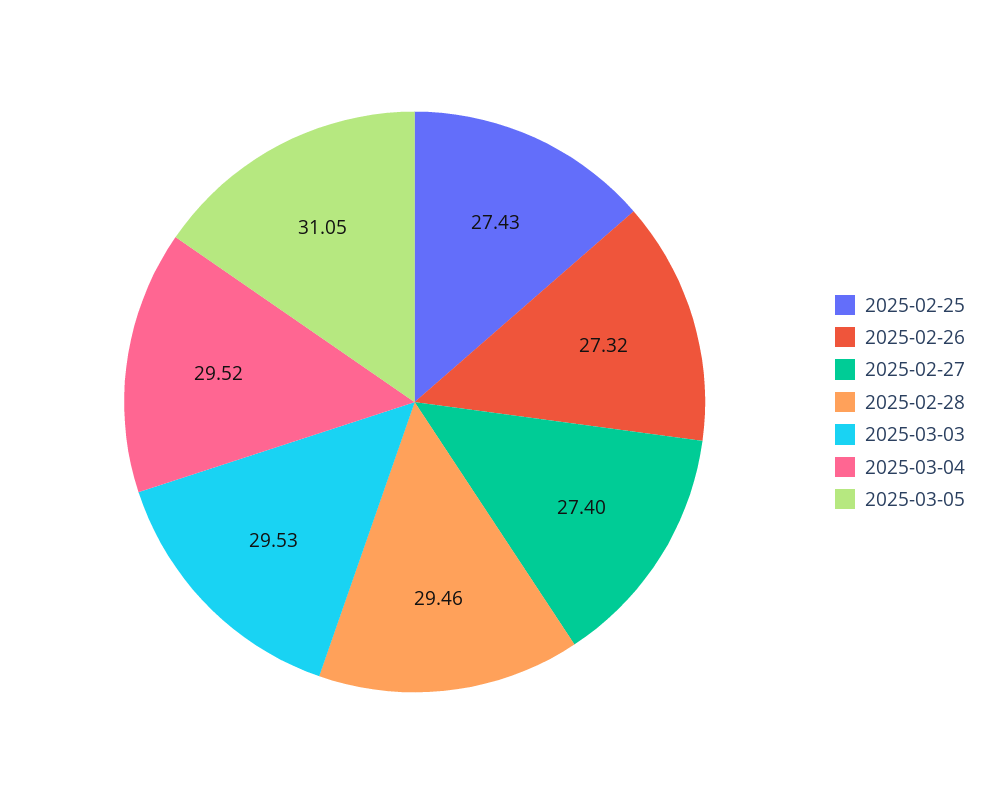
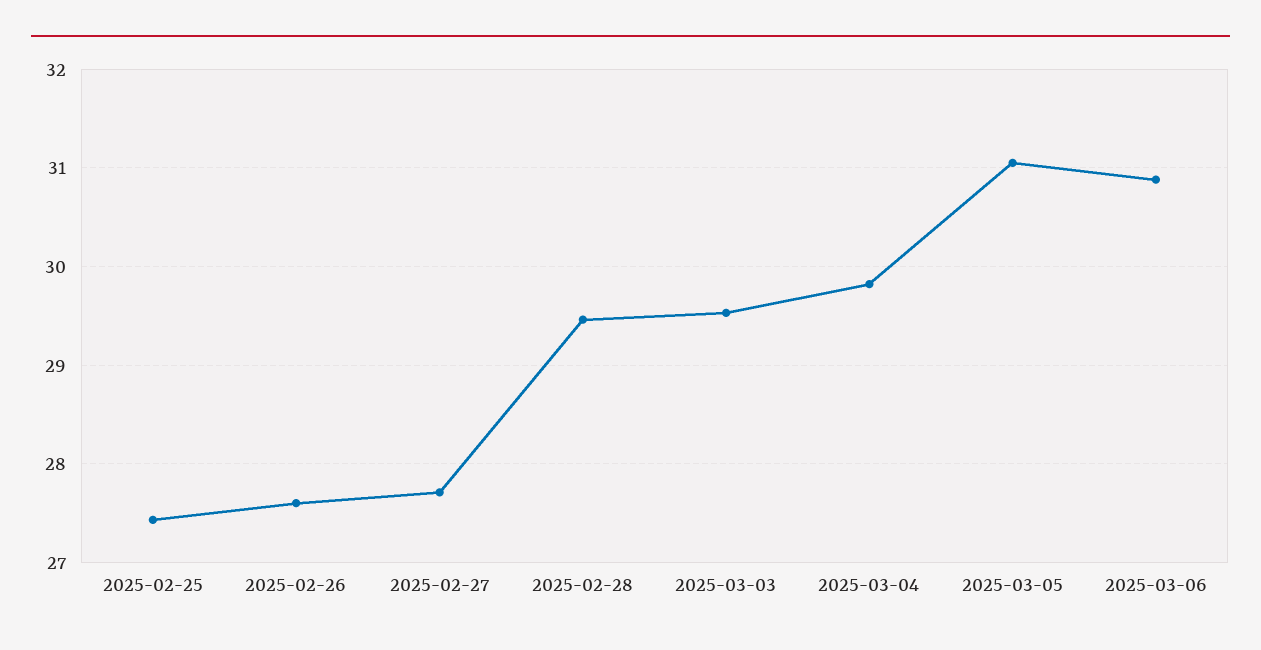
2025-02-26: 27.32 -> 27.6
2025-02-27: 27.4 -> 27.7
2025-03-04: 29.52 -> 29.8
2025-03-06: none -> 30.9

